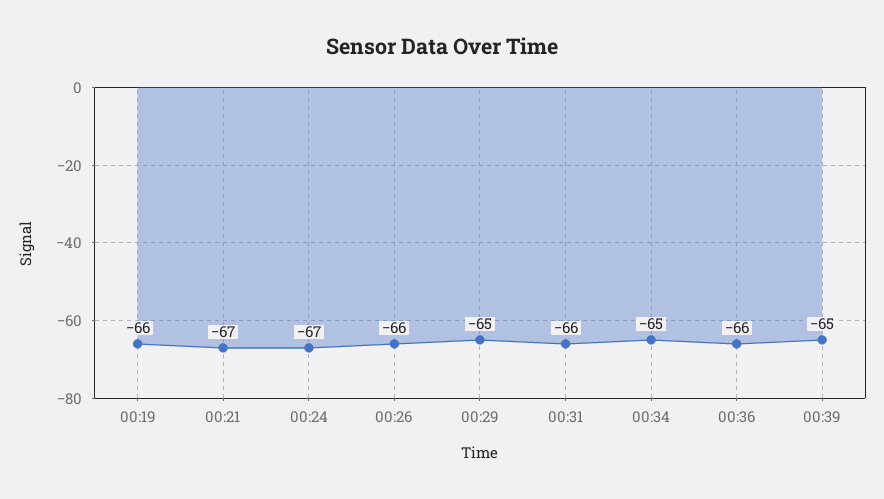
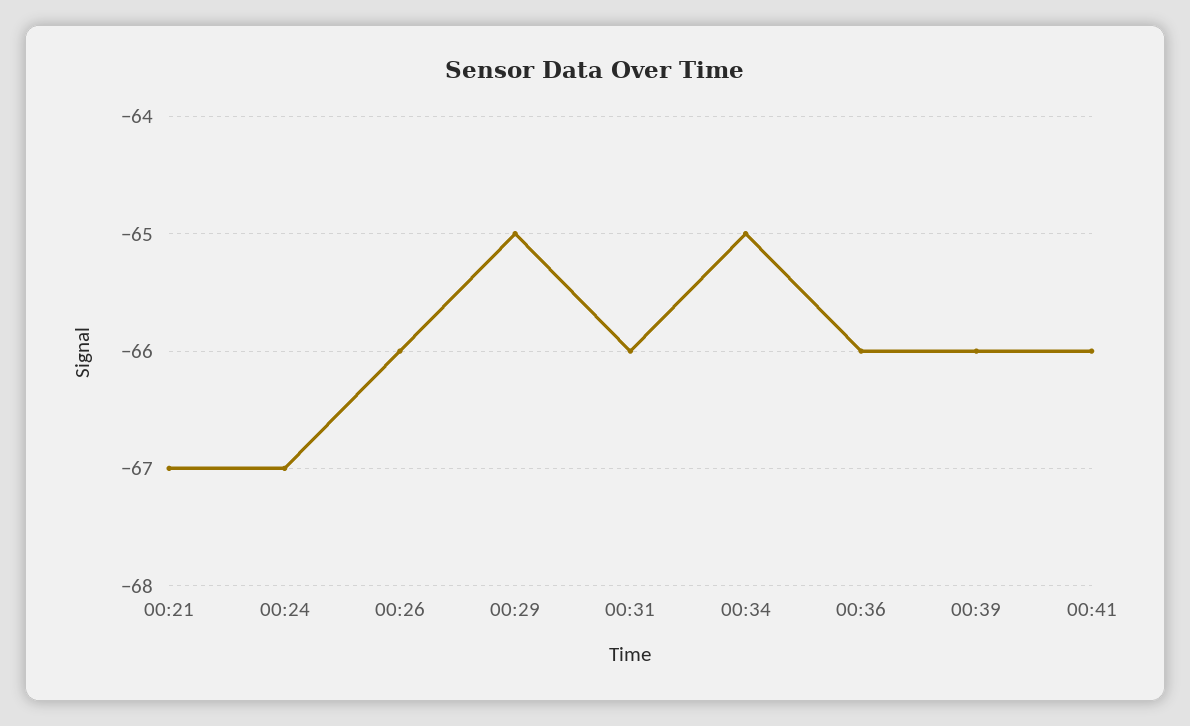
00:19: -66 -> none
00:39: -65 -> -66
00:41: none -> -66

